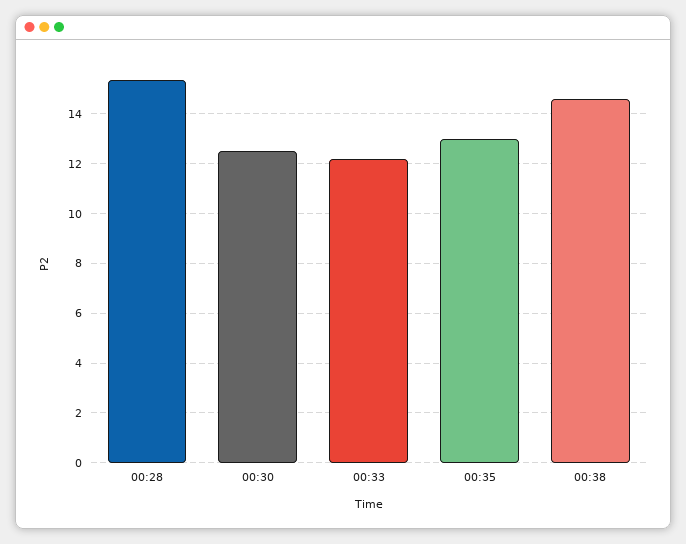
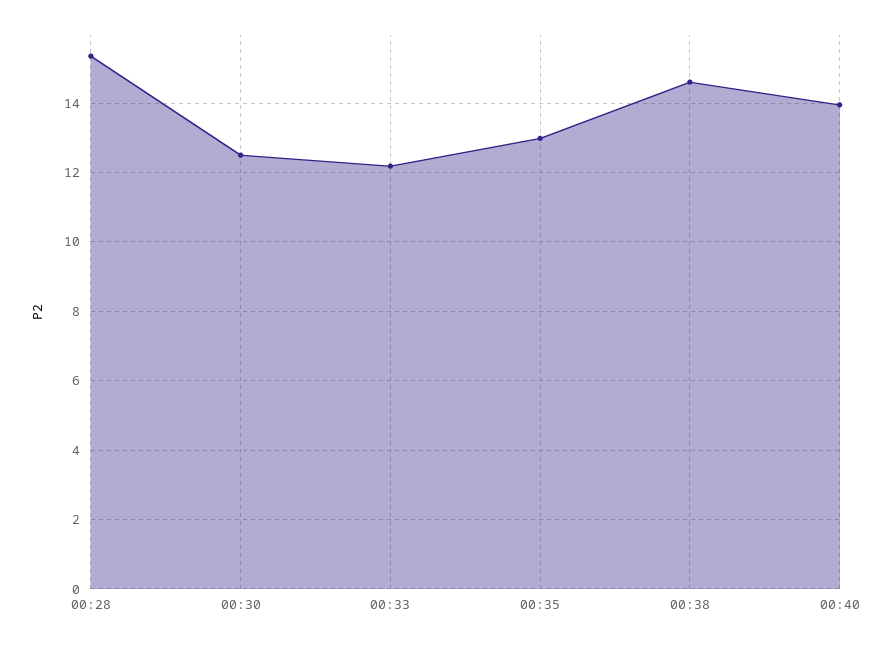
00:40: none -> 14

